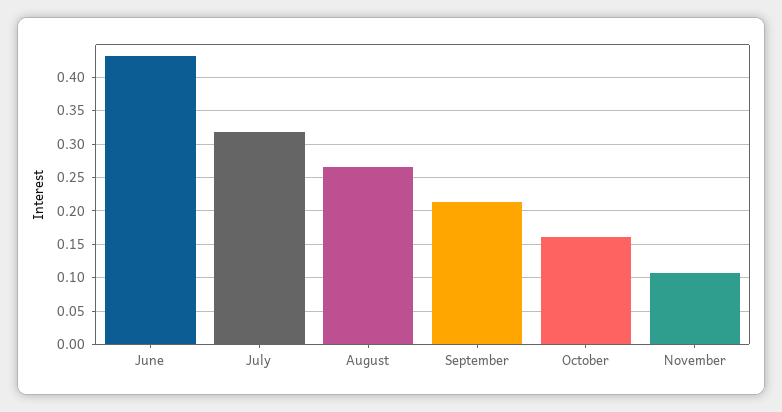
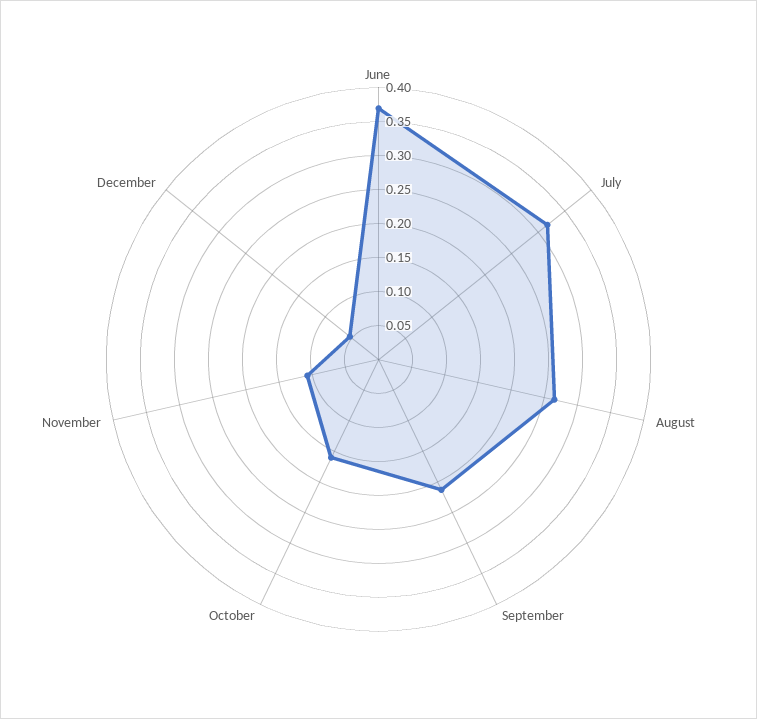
June: 0.43 -> 0.375
December: none -> 0.05

